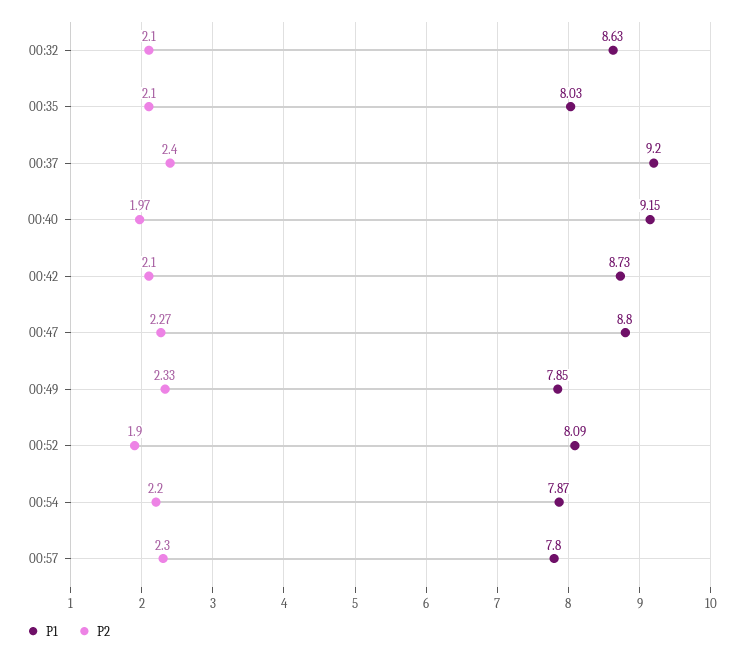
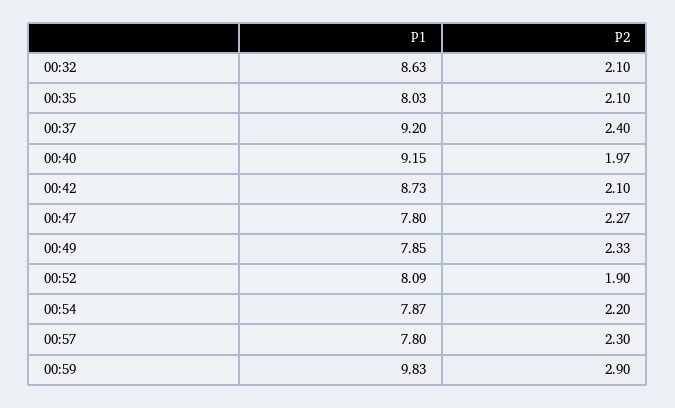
P1, 00:47: 8.8 -> 7.8
P1, 00:59: none -> 9.83
P2, 00:59: none -> 2.9

